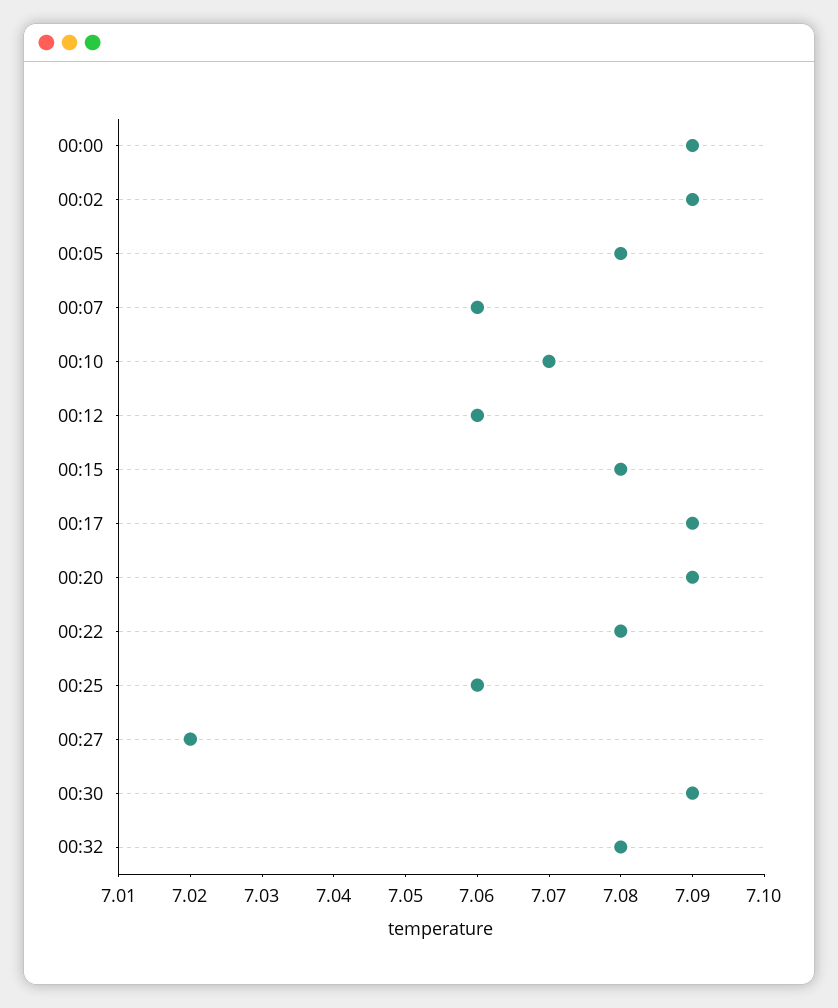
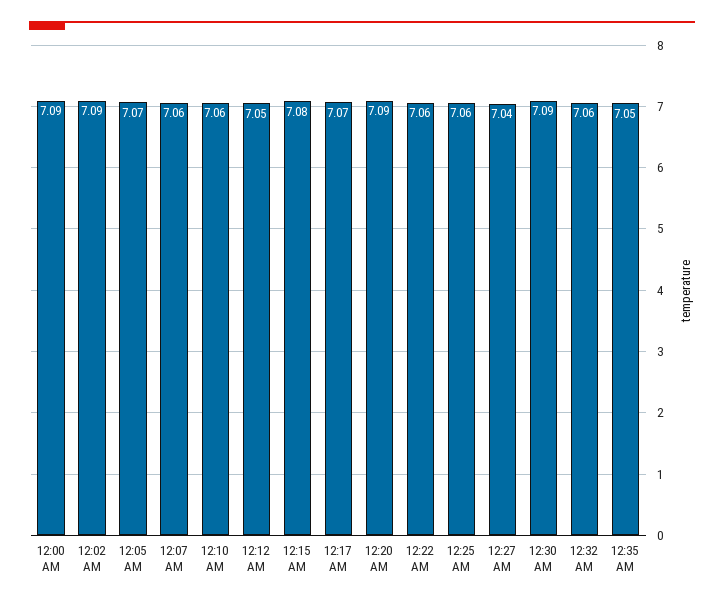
00:05: 7.08 -> 7.07
00:10: 7.07 -> 7.06
00:12: 7.06 -> 7.05
00:17: 7.09 -> 7.07
00:22: 7.08 -> 7.06
00:27: 7.02 -> 7.04
00:32: 7.08 -> 7.06
12:35 AM: none -> 7.05

